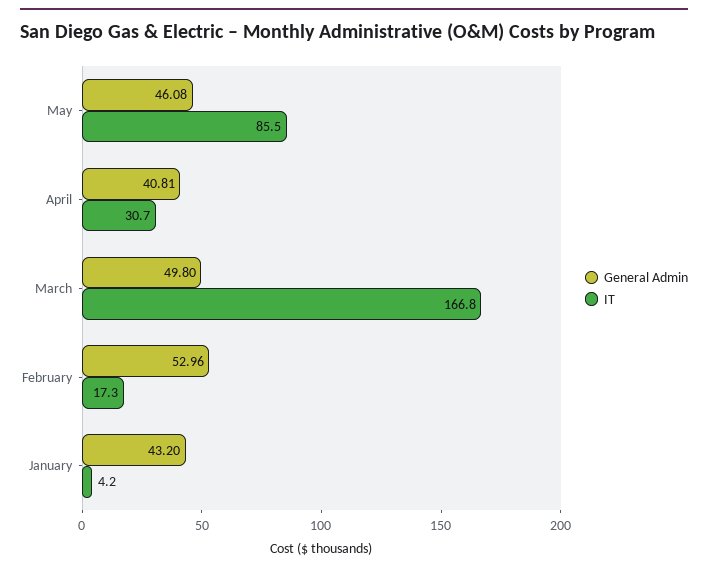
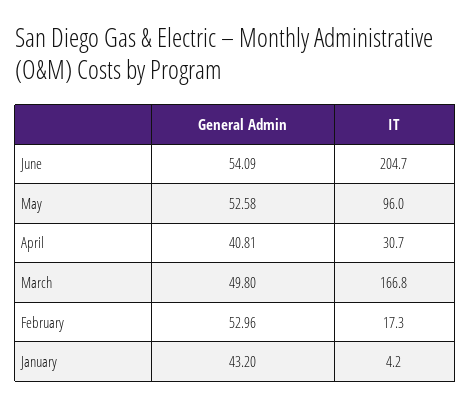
General Admin, May: 46.08 -> 52.58
IT, May: 85.5 -> 96
General Admin, June: none -> 54.09
IT, June: none -> 204.7

